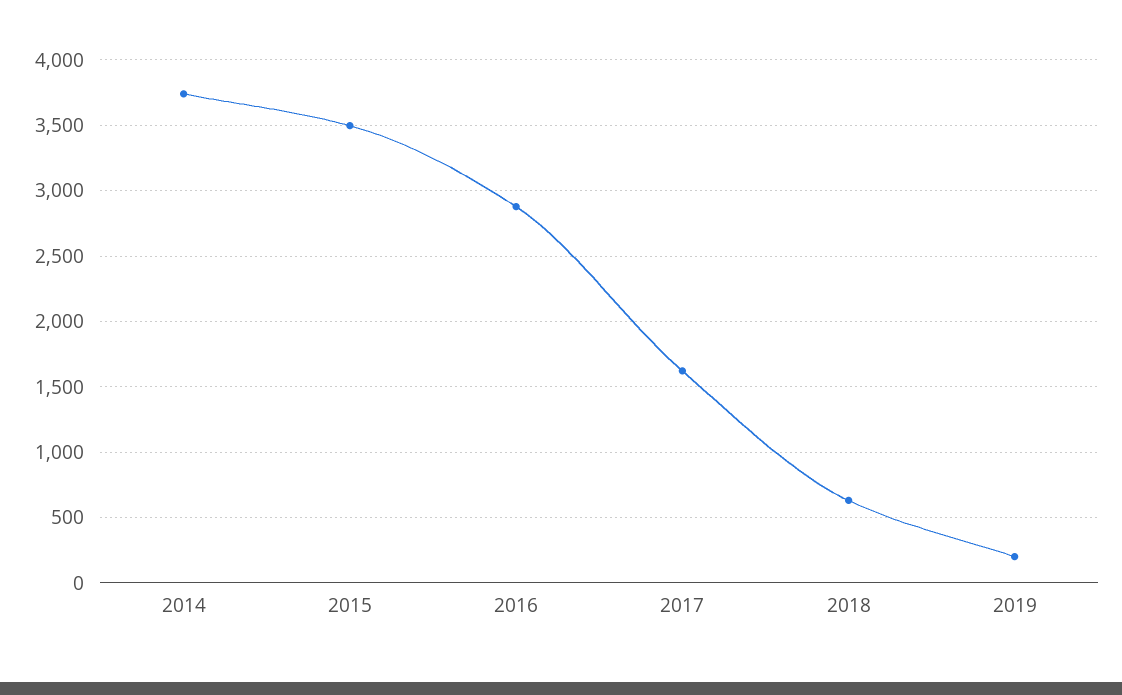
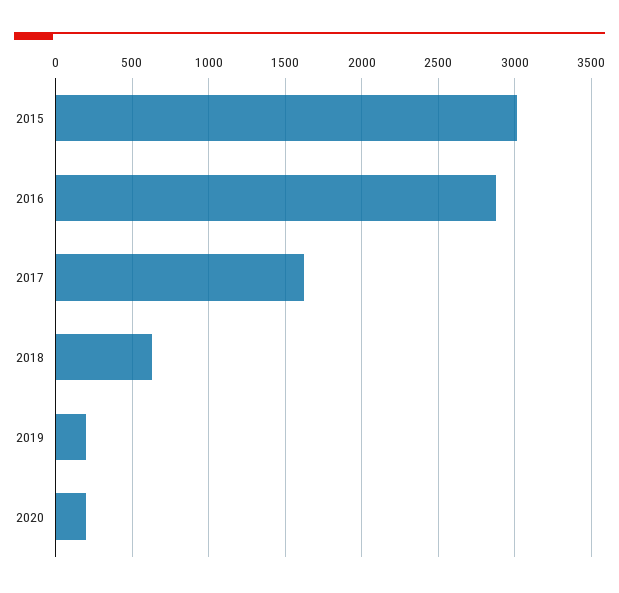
2014: 3750 -> none
2015: 3500 -> 3000
2020: none -> 200

